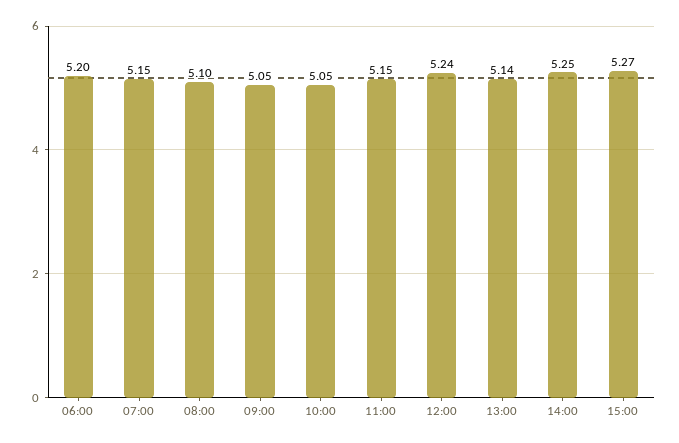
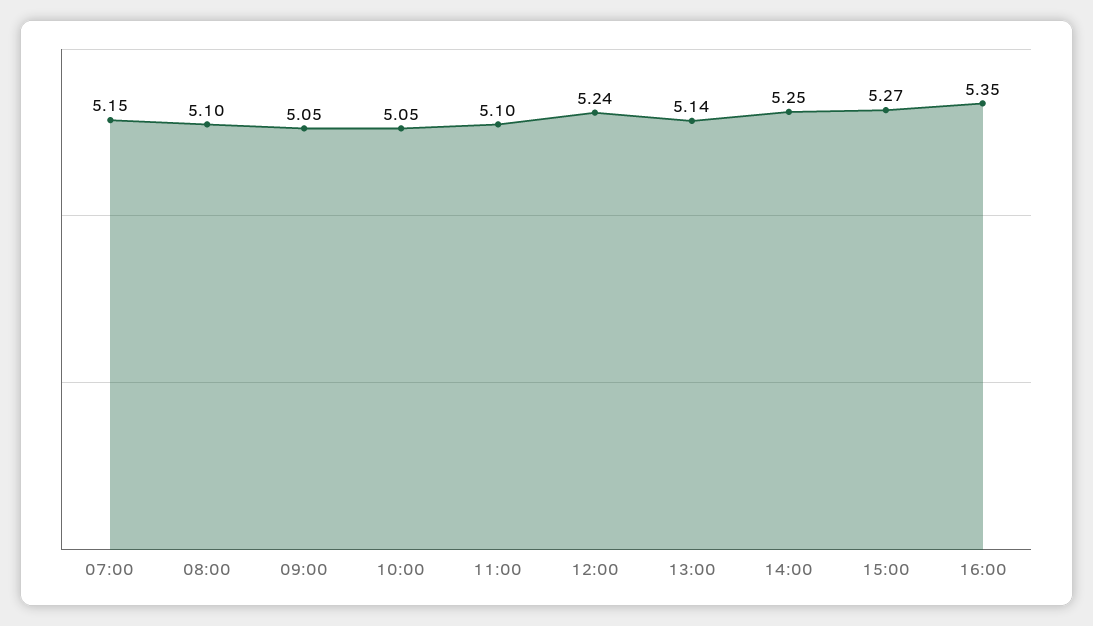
06:00: 5.2 -> none
11:00: 5.15 -> 5.1
16:00: none -> 5.35

